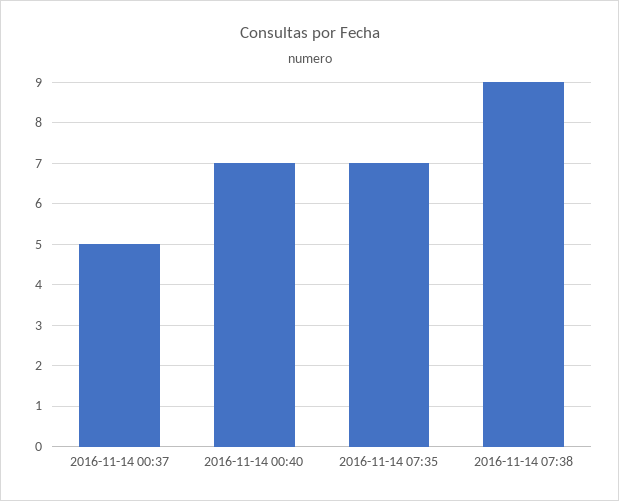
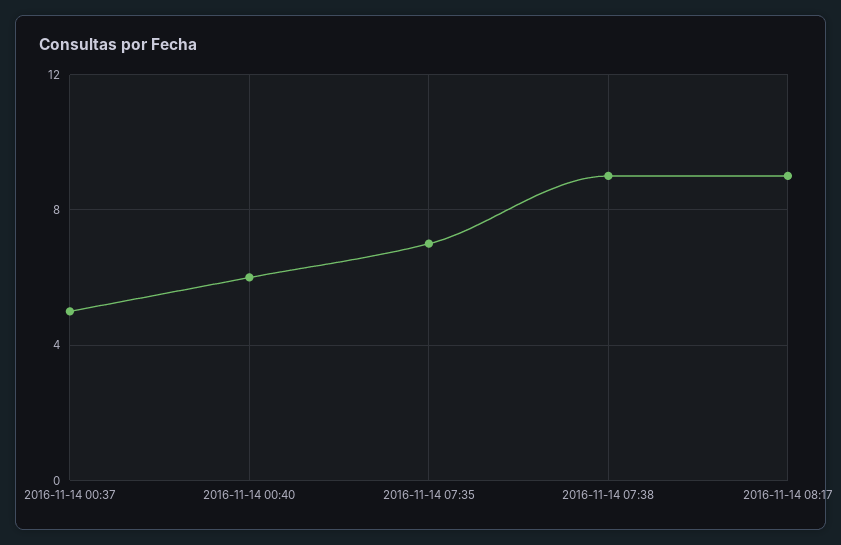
2016-11-14 00:40: 7 -> 6
2016-11-14 08:17: none -> 9

